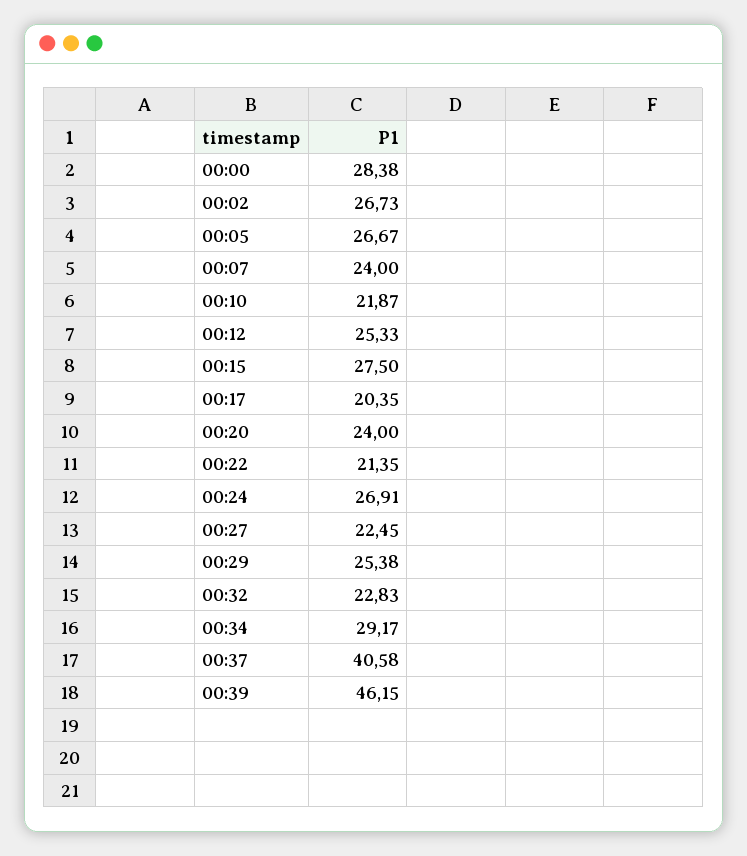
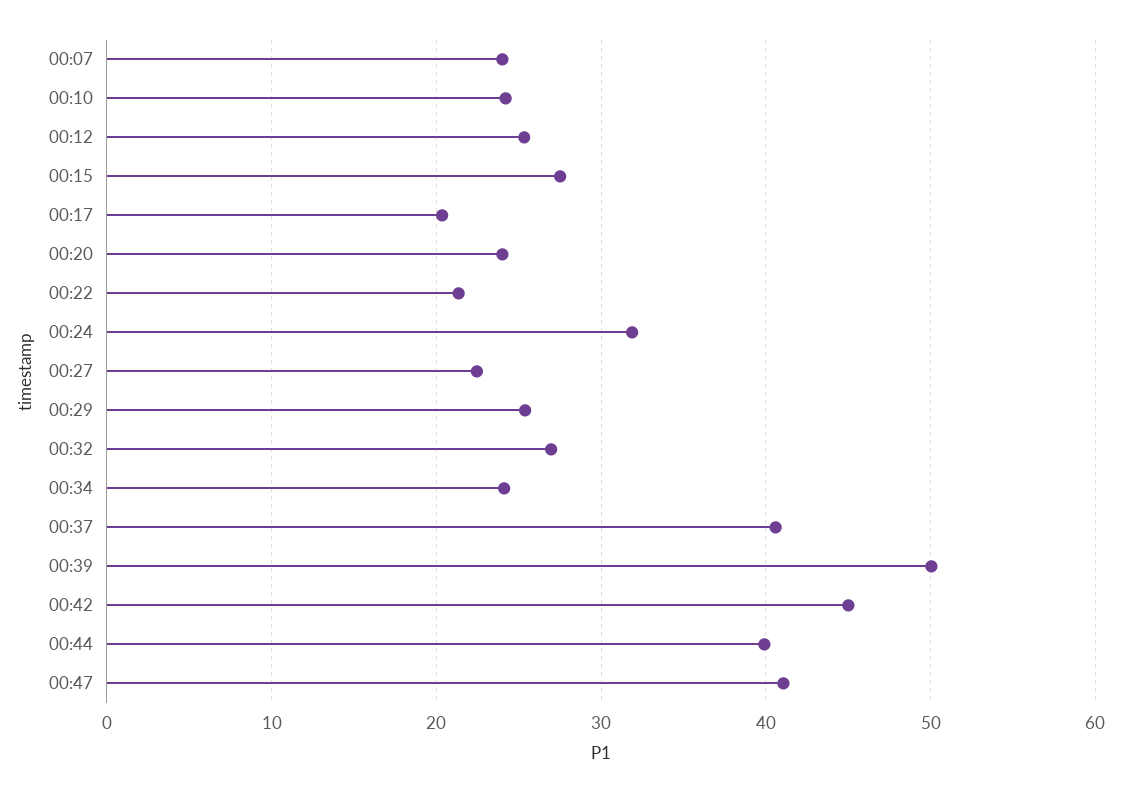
00:00: 28.38 -> none
00:02: 26.73 -> none
00:05: 26.67 -> none
00:10: 21.87 -> 24
00:24: 26.91 -> 32
00:32: 22.83 -> 27
00:34: 29.17 -> 24
00:39: 46.15 -> 50
00:42: none -> 45
00:44: none -> 40
00:47: none -> 41

